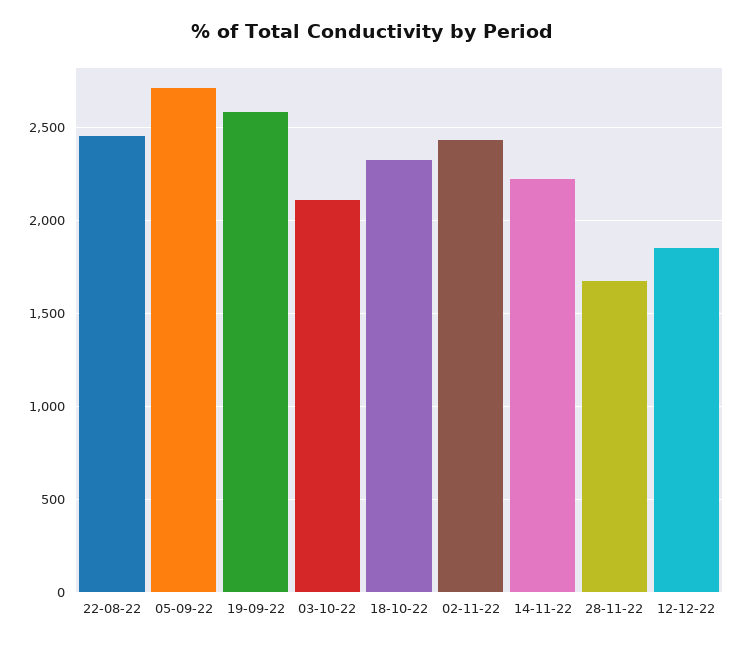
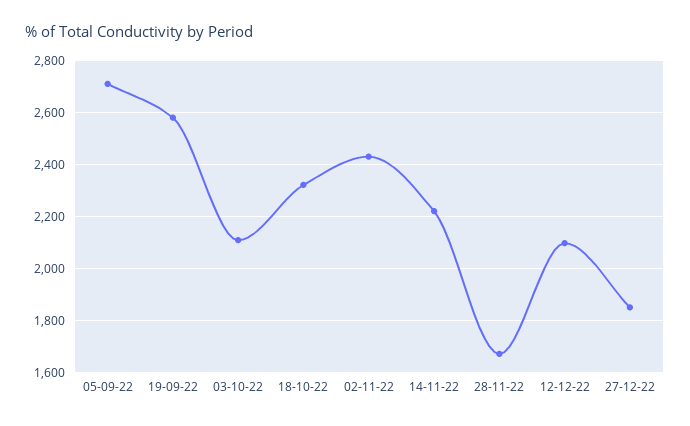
22-08-22: 2450 -> none
12-12-22: 1850 -> 2100
27-12-22: none -> 1850

